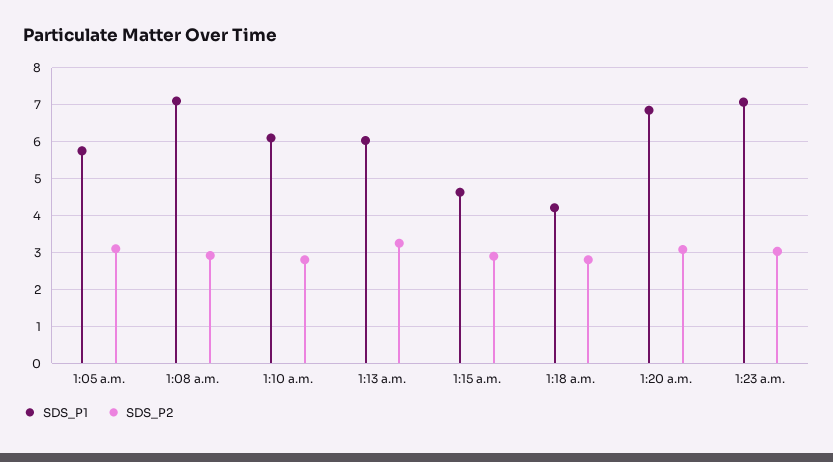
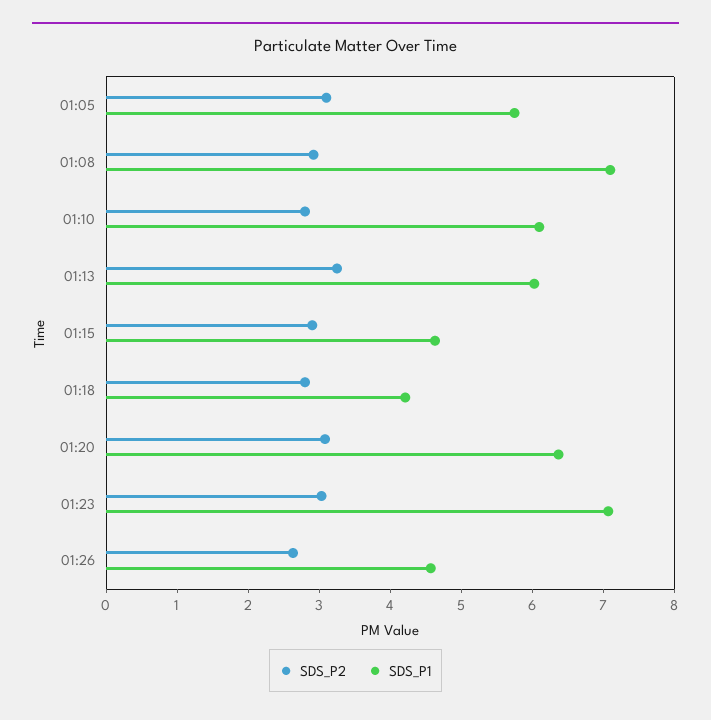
SDS_P1, 1:20 a.m.: 6.8 -> 6.4
SDS_P2, 01:26: none -> 2.6
SDS_P1, 01:26: none -> 4.6

